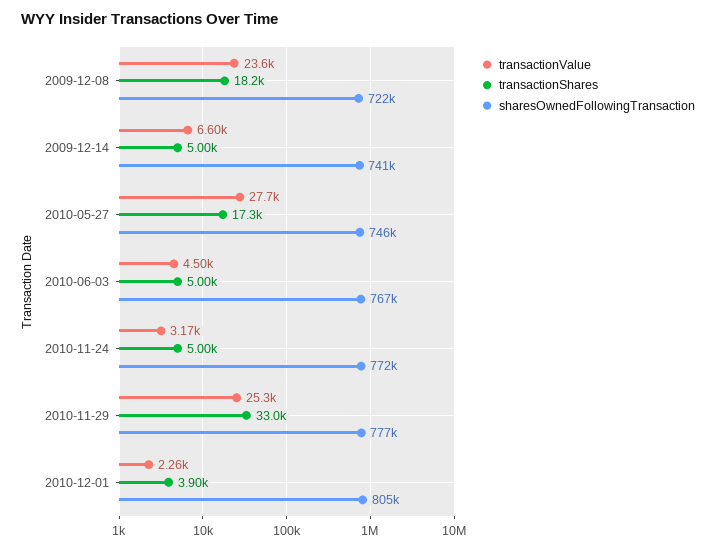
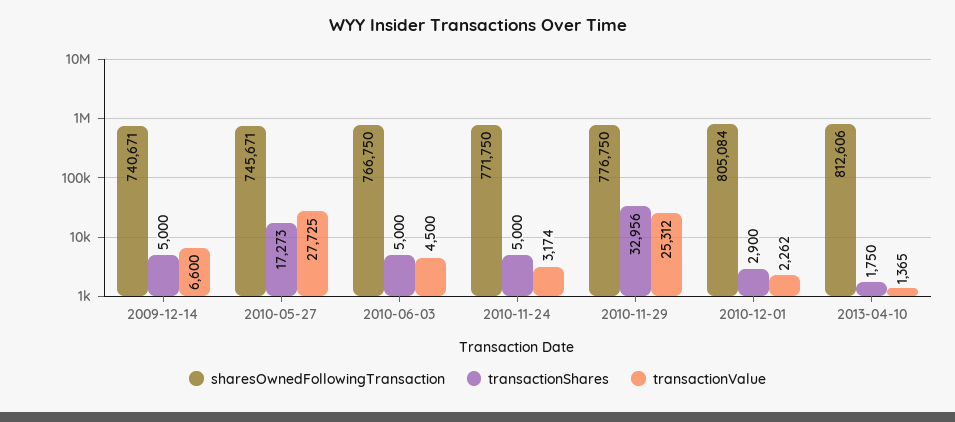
transactionValue, 2009-12-08: 23600 -> none
transactionShares, 2009-12-08: 18200 -> none
sharesOwnedFollowingTransaction, 2009-12-08: 722000 -> none
transactionShares, 2010-12-01: 3900 -> 2900
sharesOwnedFollowingTransaction, 2013-04-10: none -> 812606
transactionShares, 2013-04-10: none -> 1750
transactionValue, 2013-04-10: none -> 1365

